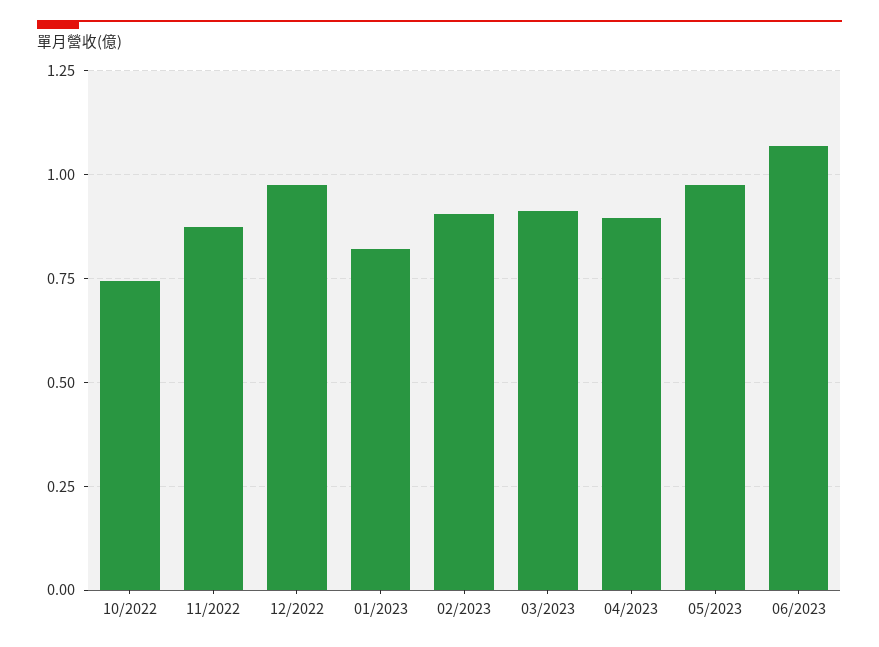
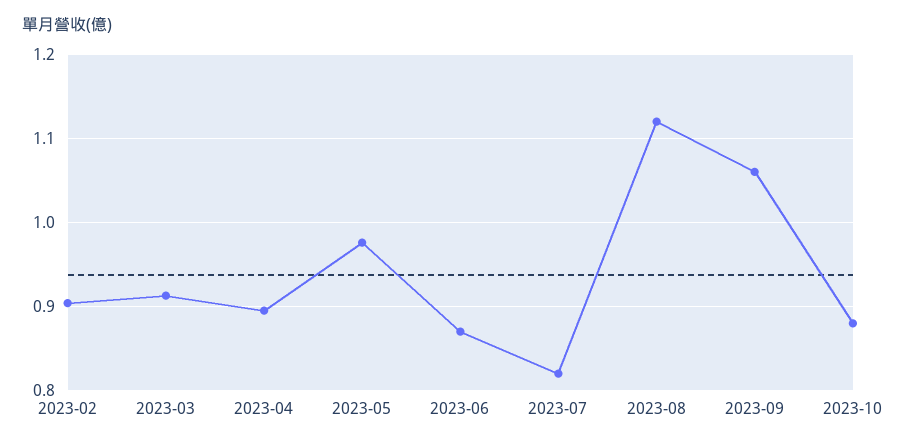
10/2022: 0.75 -> none
11/2022: 0.875 -> none
12/2022: 0.975 -> none
01/2023: 0.825 -> none
06/2023: 1.075 -> 0.87
2023-07: none -> 0.82
2023-08: none -> 1.12
2023-09: none -> 1.06
2023-10: none -> 0.88

